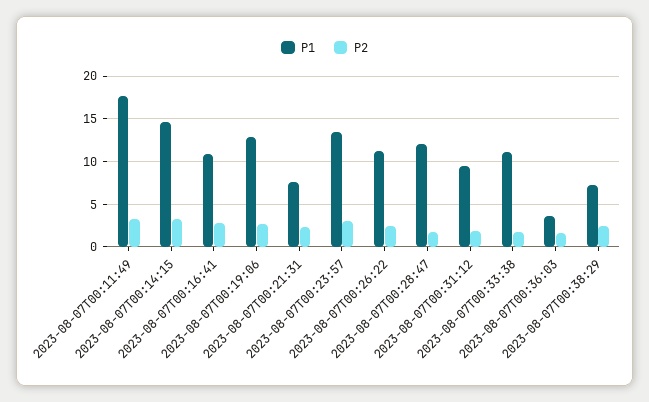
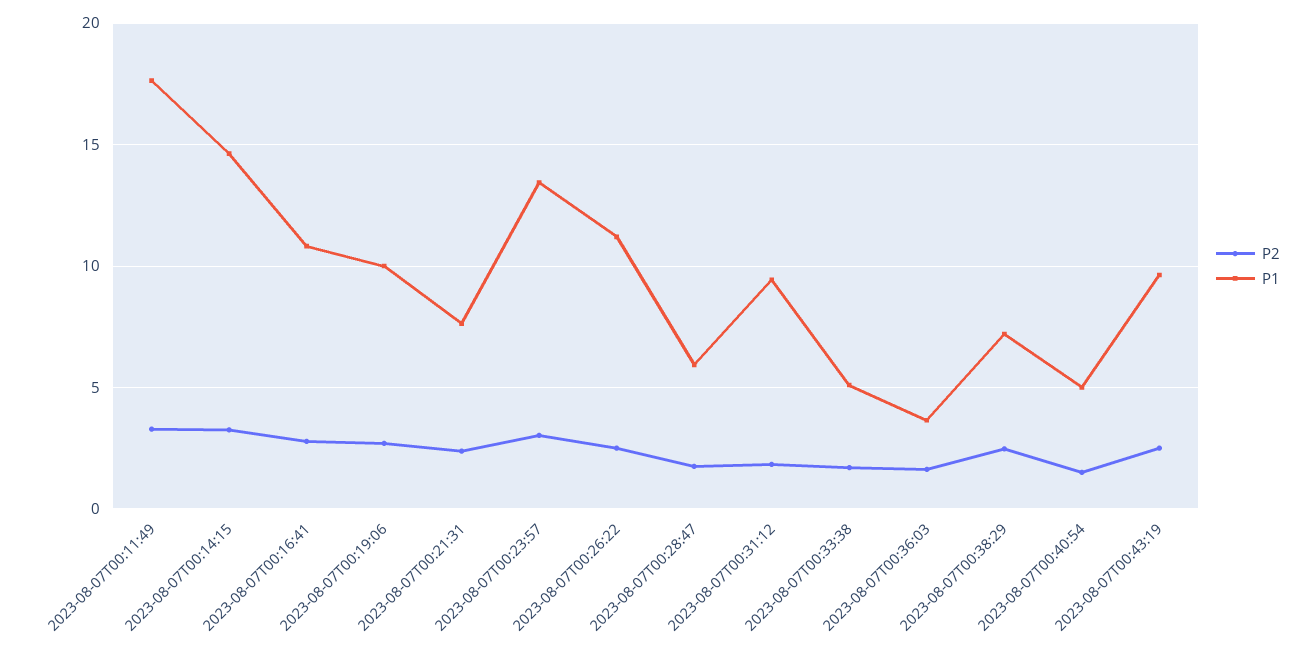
P1, 2023-08-07T00:19:06: 13 -> 10
P1, 2023-08-07T00:28:47: 12 -> 6
P1, 2023-08-07T00:33:38: 11 -> 5
P2, 2023-08-07T00:40:54: none -> 1.5
P1, 2023-08-07T00:40:54: none -> 5
P2, 2023-08-07T00:43:19: none -> 2.5
P1, 2023-08-07T00:43:19: none -> 9.5

